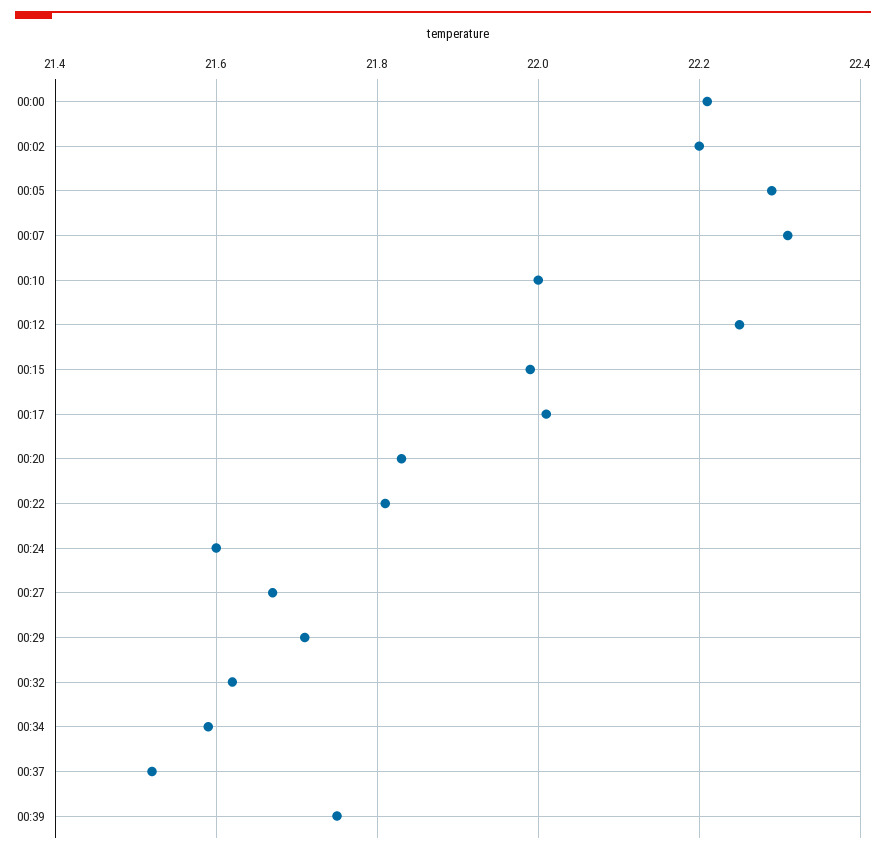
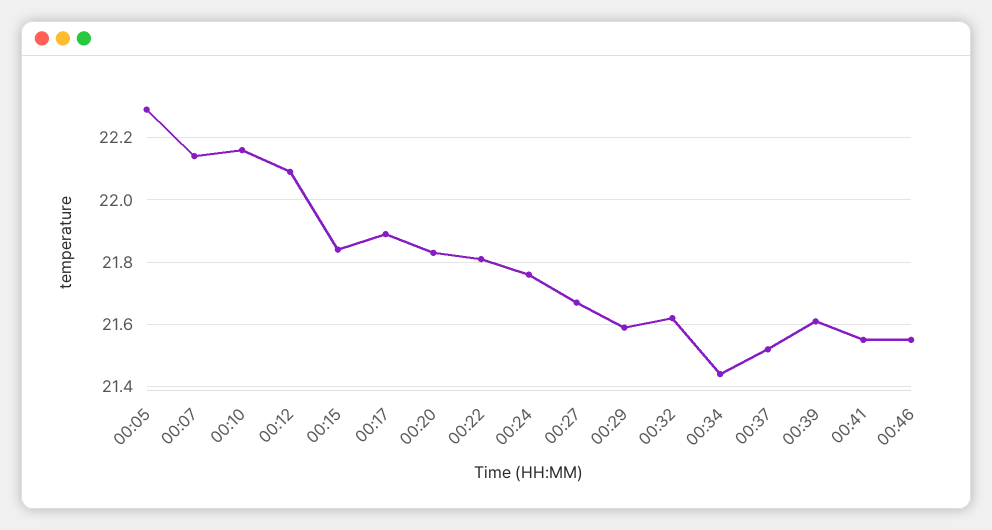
00:00: 22.2 -> none
00:02: 22.2 -> none
00:07: 22.3 -> 22.15
00:10: 22 -> 22.15
00:12: 22.25 -> 22.1
00:15: 22 -> 21.85
00:17: 22 -> 21.9
00:24: 21.6 -> 21.75
00:29: 21.7 -> 21.6
00:34: 21.6 -> 21.45
00:39: 21.75 -> 21.6
00:41: none -> 21.55
00:46: none -> 21.55

